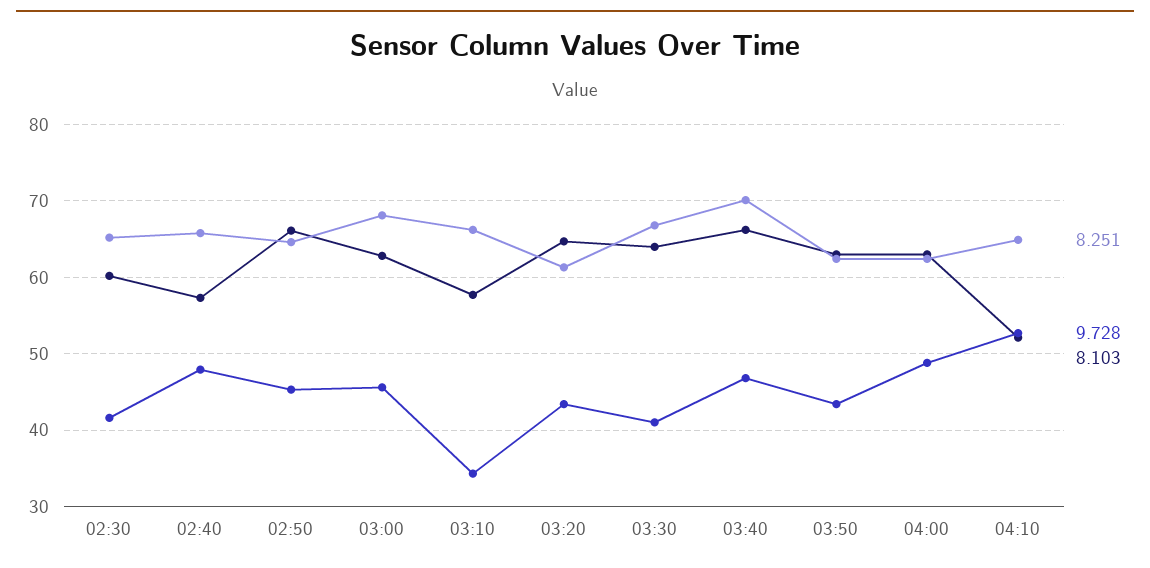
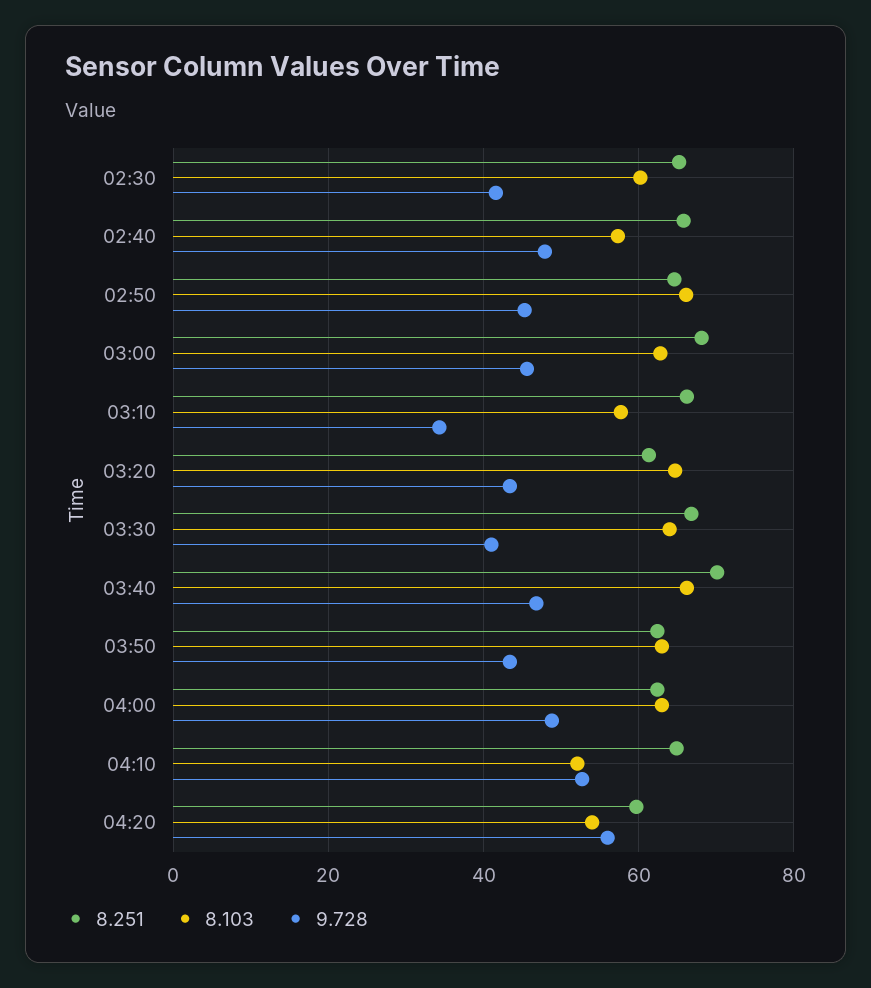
8.251, 04:20: none -> 60
8.103, 04:20: none -> 54
9.728, 04:20: none -> 56

